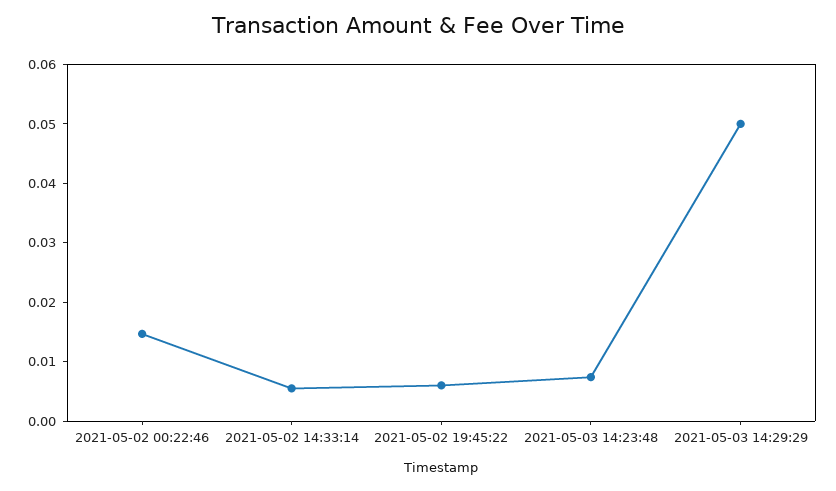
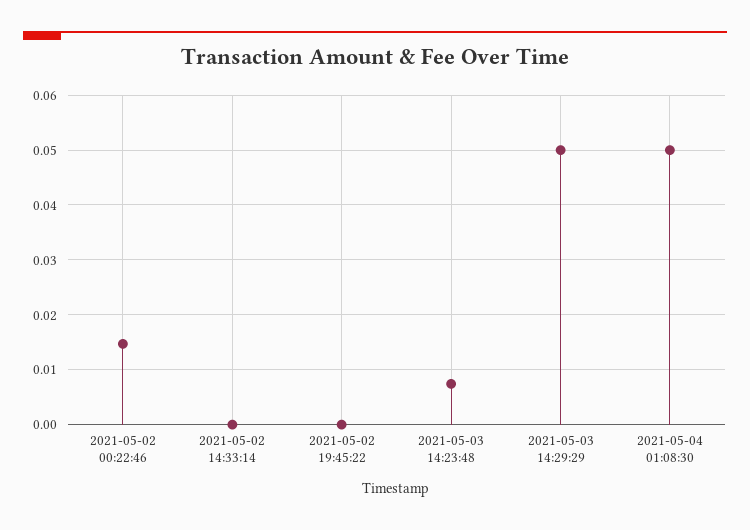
2021-05-02 14:33:14: 0.006 -> 0
2021-05-02 19:45:22: 0.006 -> 0
2021-05-04 01:08:30: none -> 0.05

